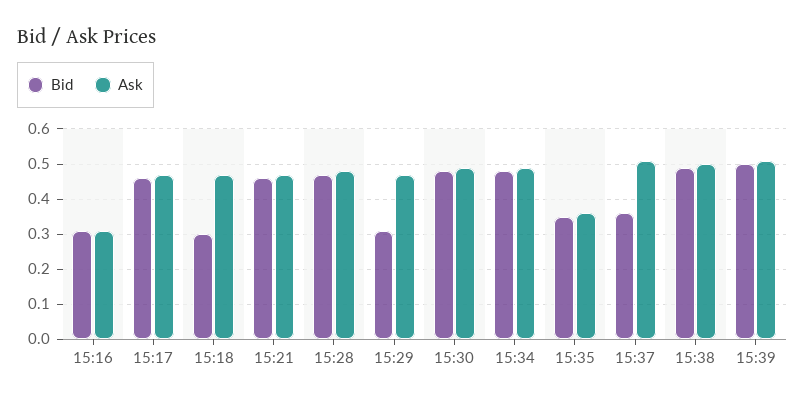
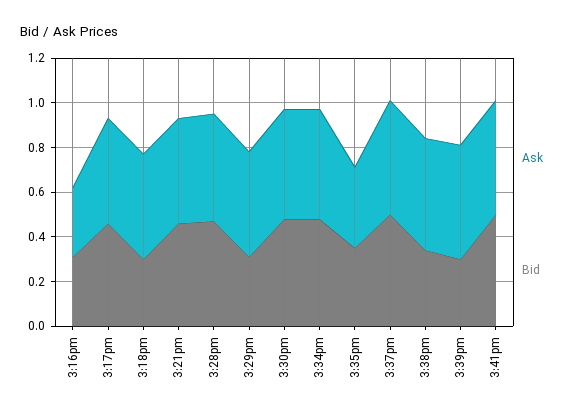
Bid, 15:37: 0.35 -> 0.5
Bid, 15:38: 0.5 -> 0.35
Bid, 15:39: 0.5 -> 0.3
Ask, 3:41pm: none -> 0.5
Bid, 3:41pm: none -> 0.5

